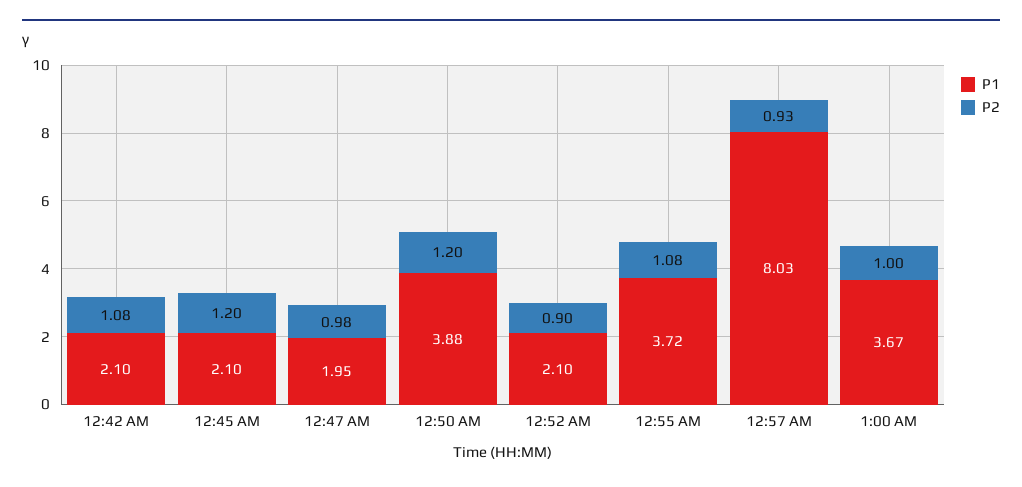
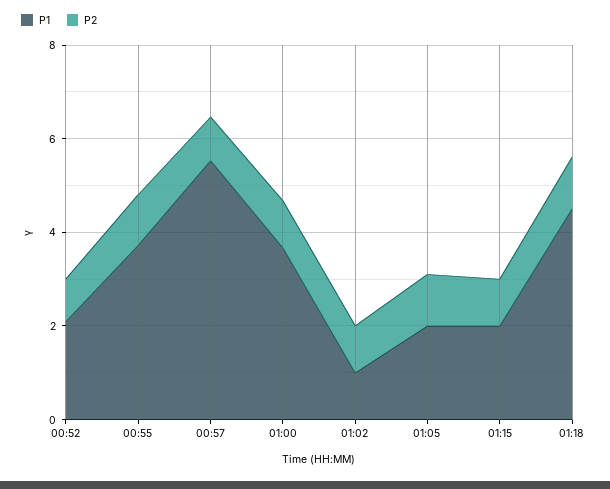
P1, 12:42 AM: 2.1 -> none
P2, 12:42 AM: 1.08 -> none
P1, 12:45 AM: 2.1 -> none
P2, 12:45 AM: 1.2 -> none
P1, 12:47 AM: 1.95 -> none
P2, 12:47 AM: 0.98 -> none
P1, 12:50 AM: 3.88 -> none
P2, 12:50 AM: 1.2 -> none
P1, 12:57 AM: 8.03 -> 5.5
P1, 01:02: none -> 1
P2, 01:02: none -> 1
P1, 01:05: none -> 2
P2, 01:05: none -> 1
P1, 01:15: none -> 2
P2, 01:15: none -> 1
P1, 01:18: none -> 4.5
P2, 01:18: none -> 1

